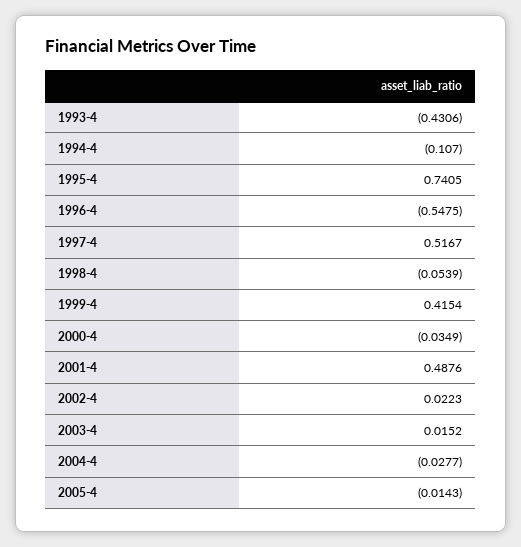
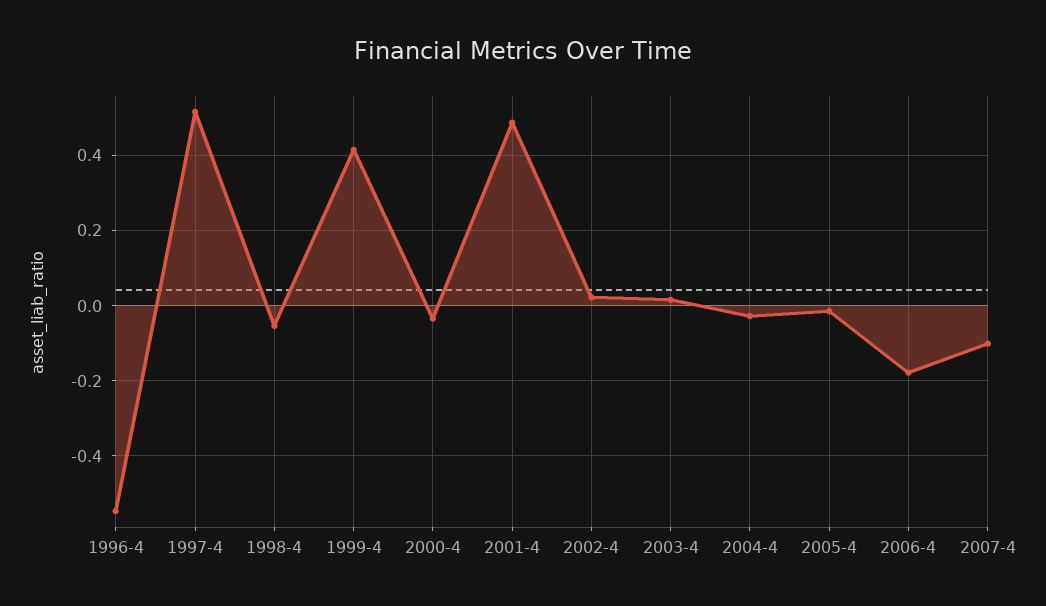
1993-4: -0.4306 -> none
1994-4: -0.107 -> none
1995-4: 0.7405 -> none
2006-4: none -> -0.18
2007-4: none -> -0.1

